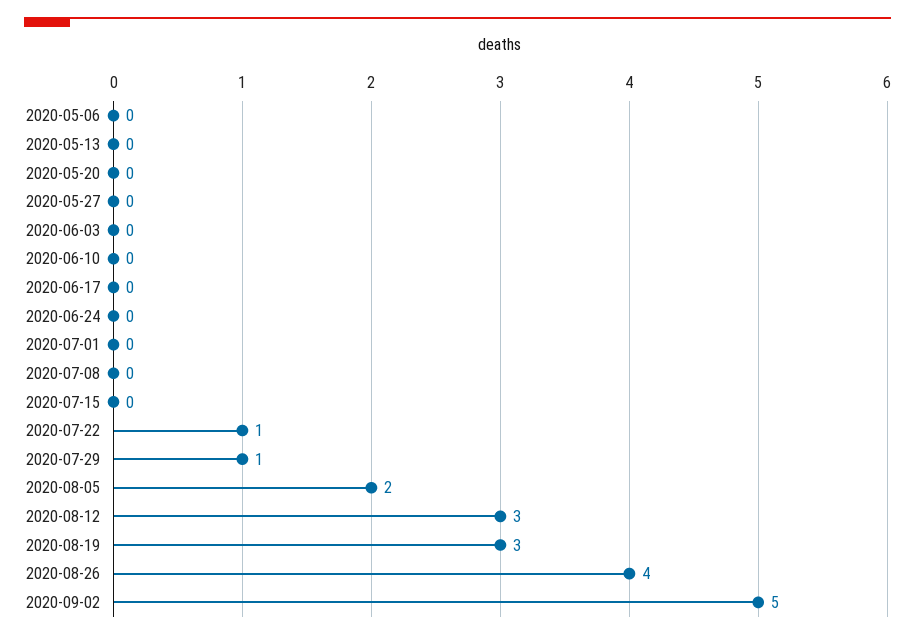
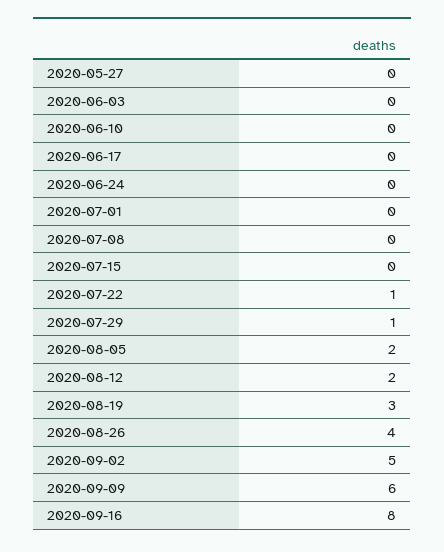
2020-05-06: 0 -> none
2020-05-13: 0 -> none
2020-05-20: 0 -> none
2020-08-12: 3 -> 2
2020-09-09: none -> 6
2020-09-16: none -> 8

